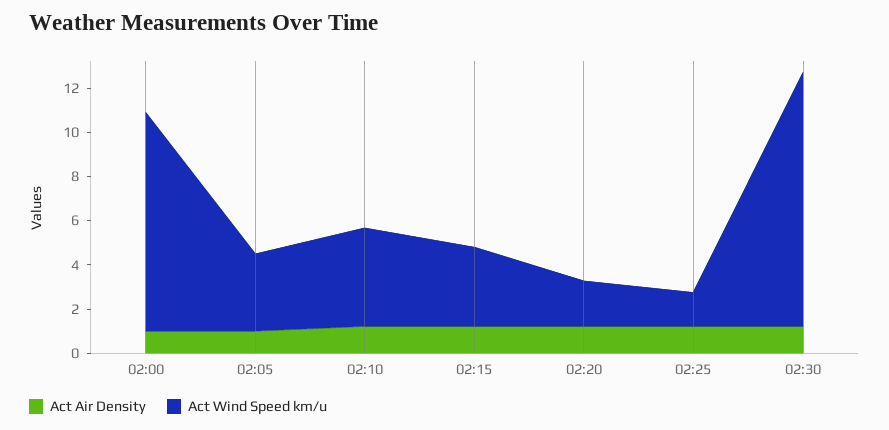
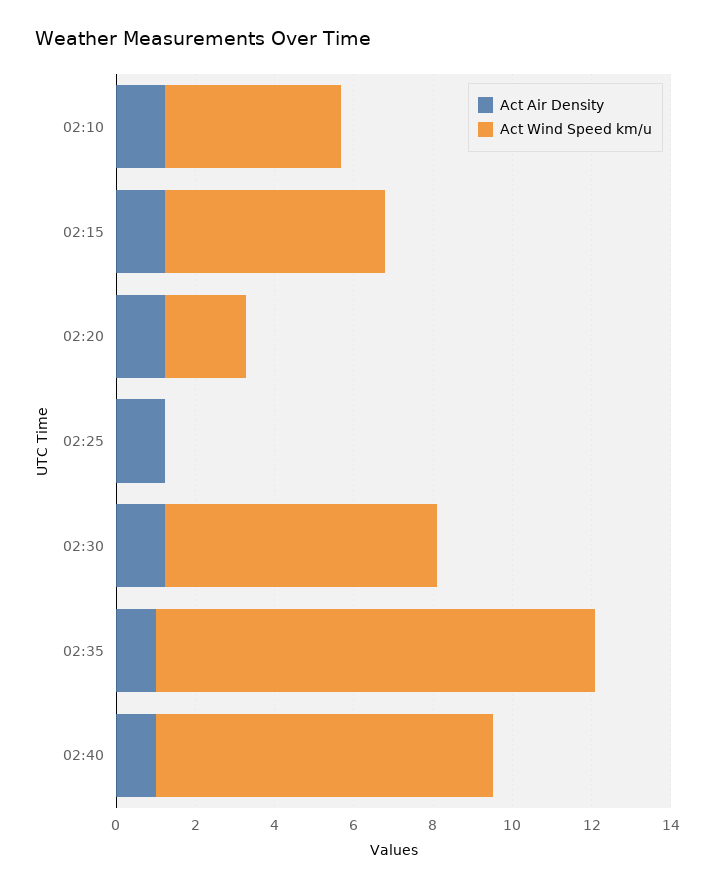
Act Air Density, 02:00: 1 -> none
Act Wind Speed km/u, 02:00: 10 -> none
Act Air Density, 02:05: 1 -> none
Act Wind Speed km/u, 02:05: 3.5 -> none
Act Wind Speed km/u, 02:15: 3.5 -> 5.5
Act Wind Speed km/u, 02:25: 1.5 -> 0
Act Wind Speed km/u, 02:30: 11.5 -> 7
Act Air Density, 02:35: none -> 1
Act Wind Speed km/u, 02:35: none -> 11
Act Air Density, 02:40: none -> 1
Act Wind Speed km/u, 02:40: none -> 8.5

